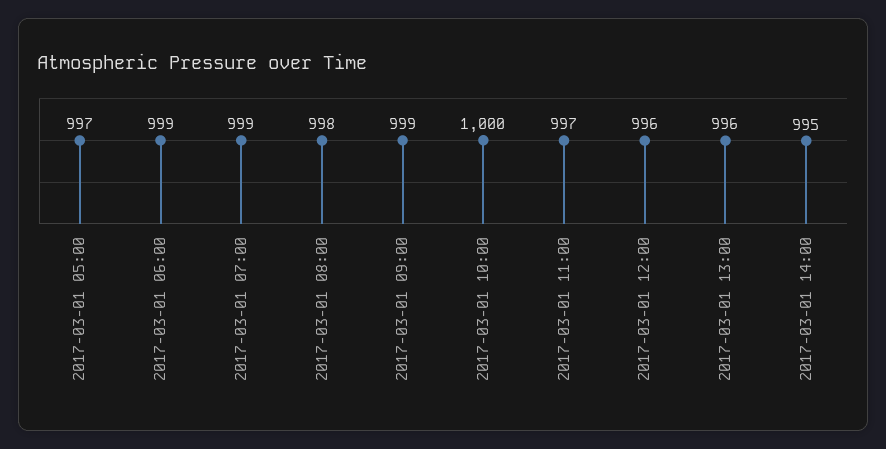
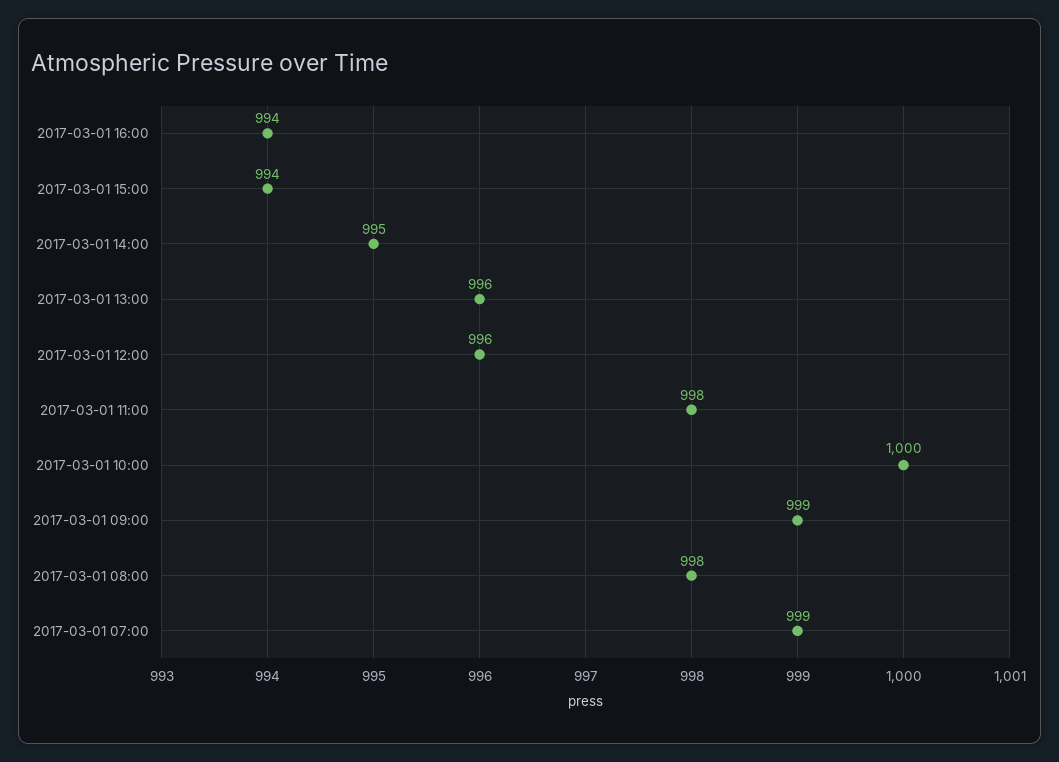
2017-03-01 05:00: 997 -> none
2017-03-01 06:00: 999 -> none
2017-03-01 11:00: 997 -> 998
2017-03-01 16:00: none -> 994
2017-03-01 15:00: none -> 994

